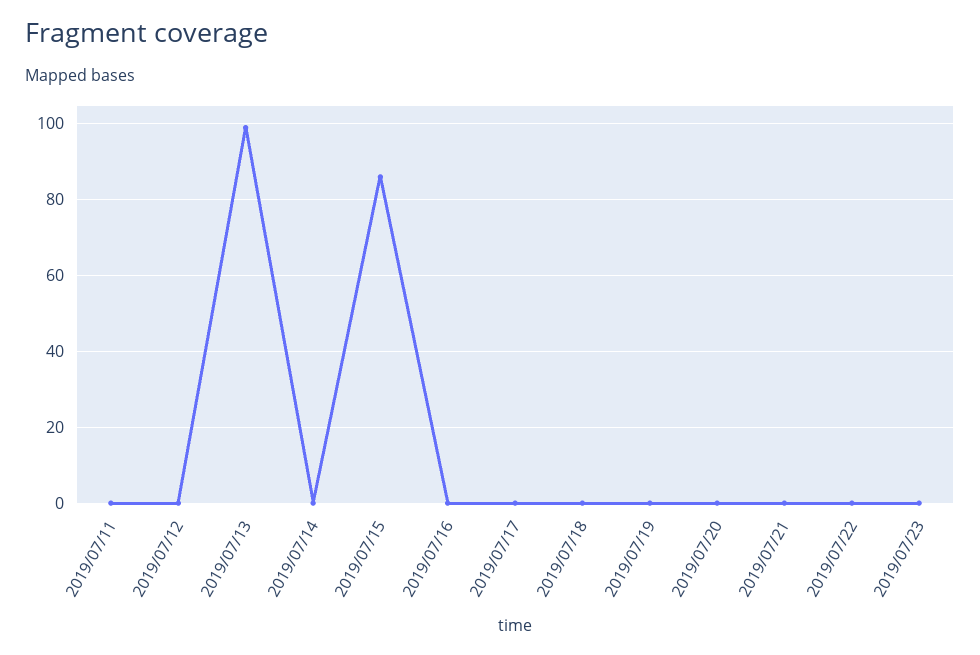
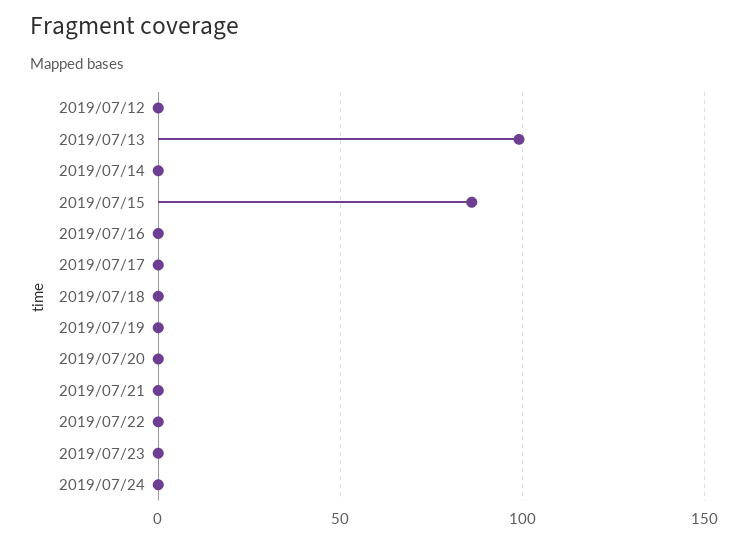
2019/07/11: 0 -> none
2019/07/24: none -> 0

